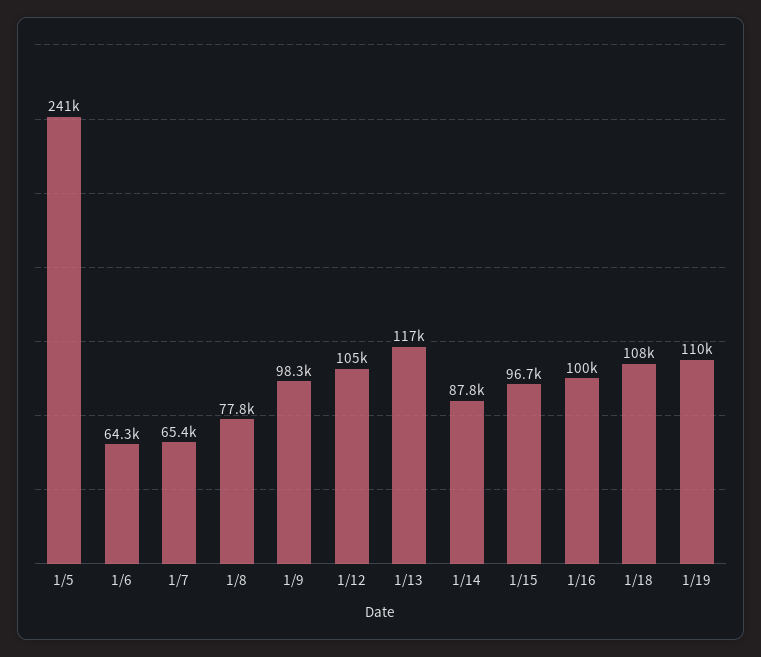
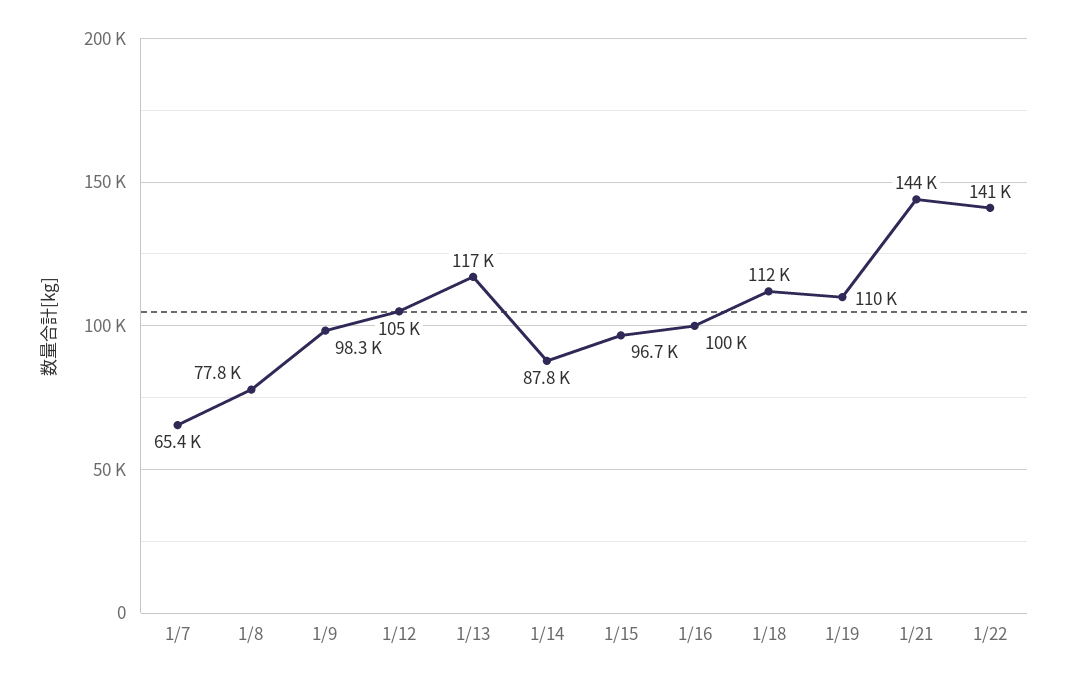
1/5: 241000 -> none
1/6: 64300 -> none
1/18: 108000 -> 112000
1/21: none -> 144000
1/22: none -> 141000

